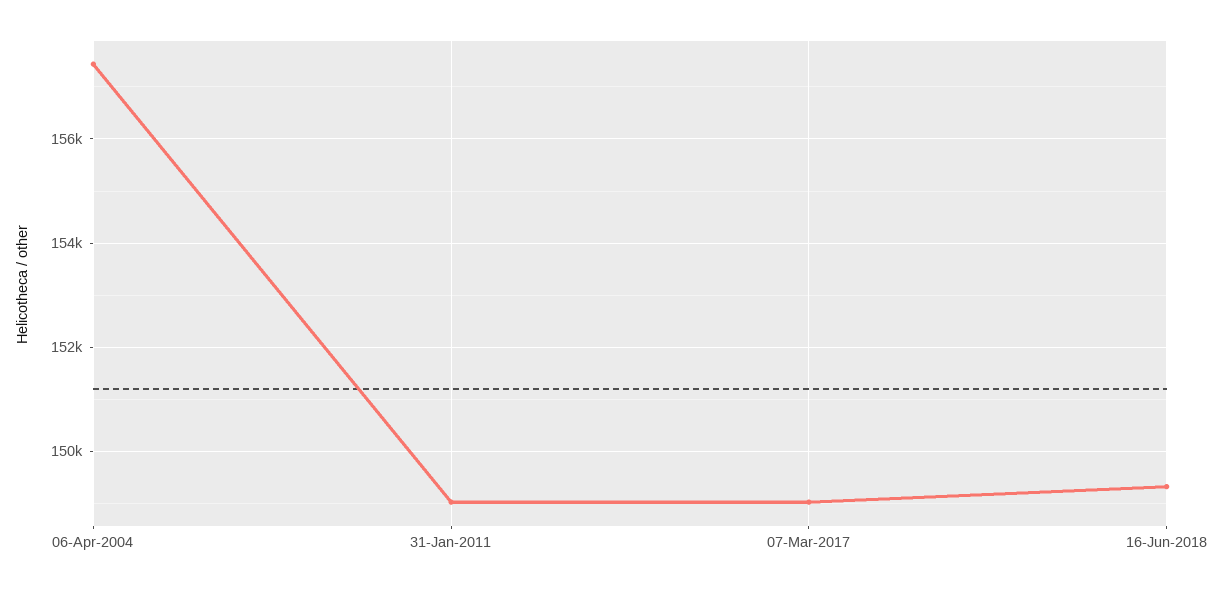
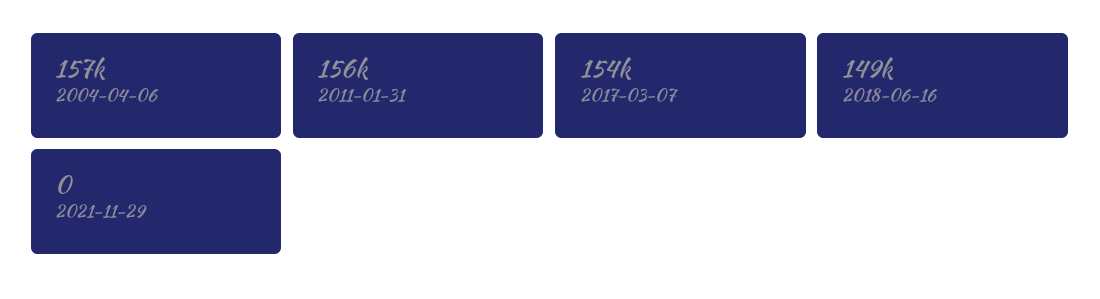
31-Jan-2011: 149000 -> 156000
07-Mar-2017: 149000 -> 154000
2021-11-29: none -> 0

